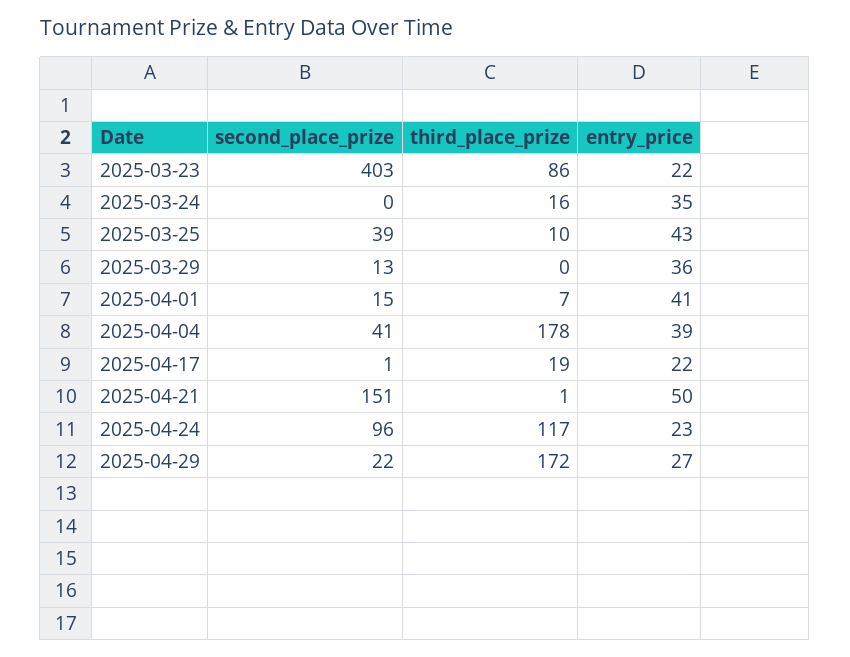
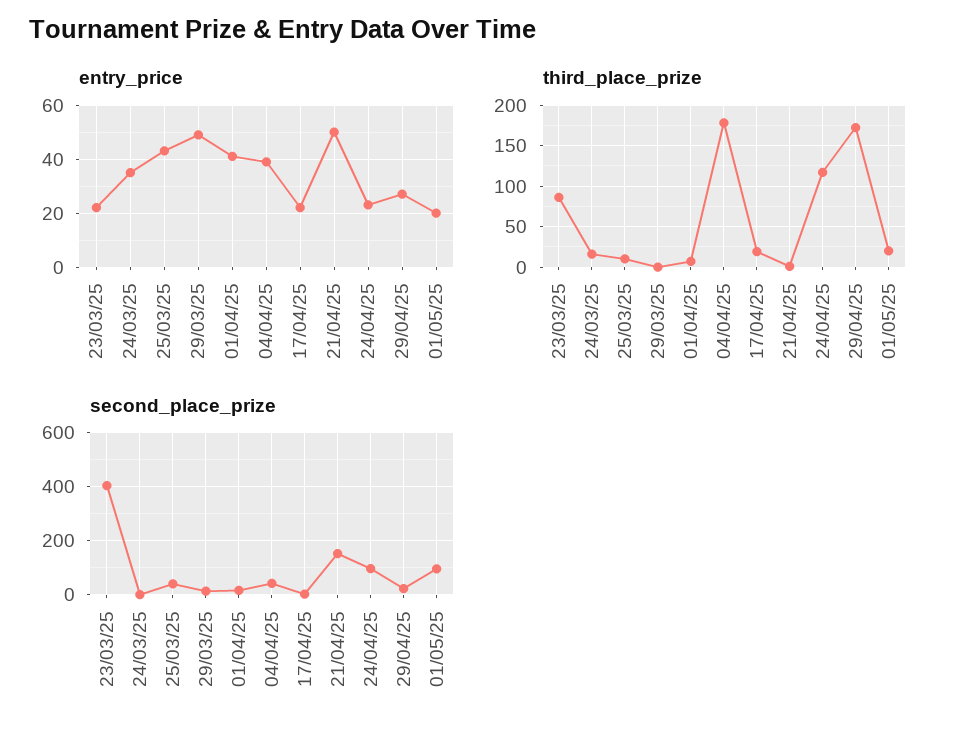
entry_price, 2025-03-29: 36 -> 50
entry_price, 01/05/25: none -> 20
third_place_prize, 01/05/25: none -> 20
second_place_prize, 01/05/25: none -> 100

